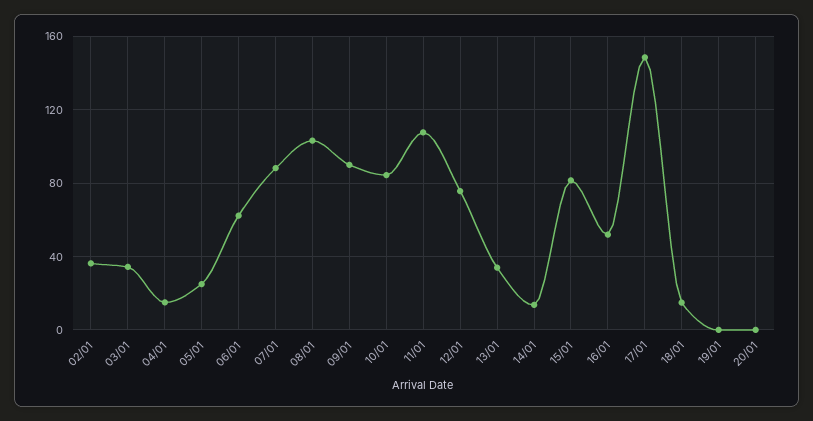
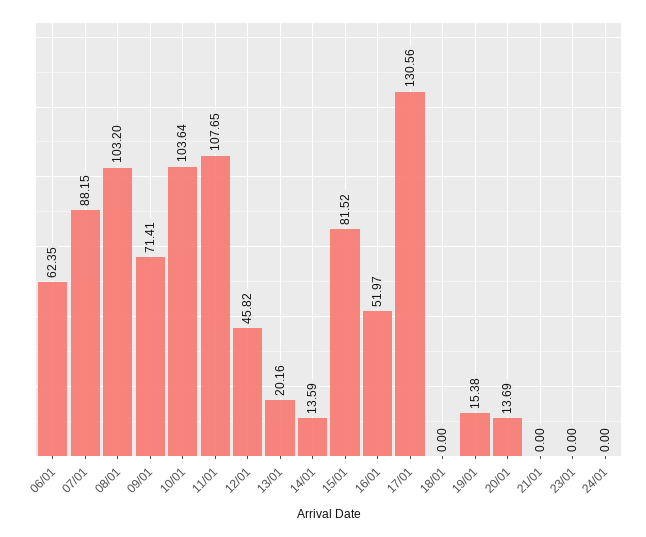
02/01: 35 -> none
03/01: 35 -> none
04/01: 15 -> none
05/01: 25 -> none
09/01: 90 -> 71.41
10/01: 85 -> 103.64
12/01: 75 -> 45.82
13/01: 35 -> 20.16
17/01: 150 -> 130.56
18/01: 15 -> 0
19/01: 0 -> 15.38
20/01: 0 -> 13.69
21/01: none -> 0
23/01: none -> 0
24/01: none -> 0

